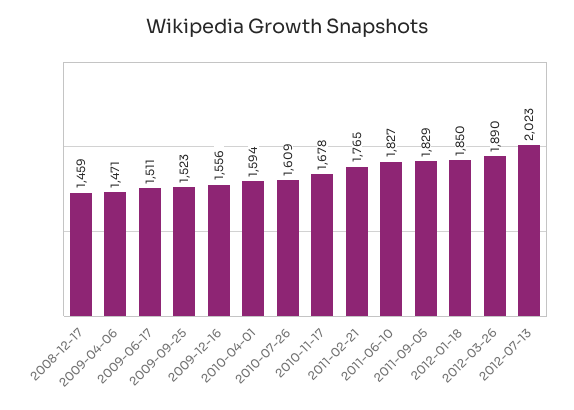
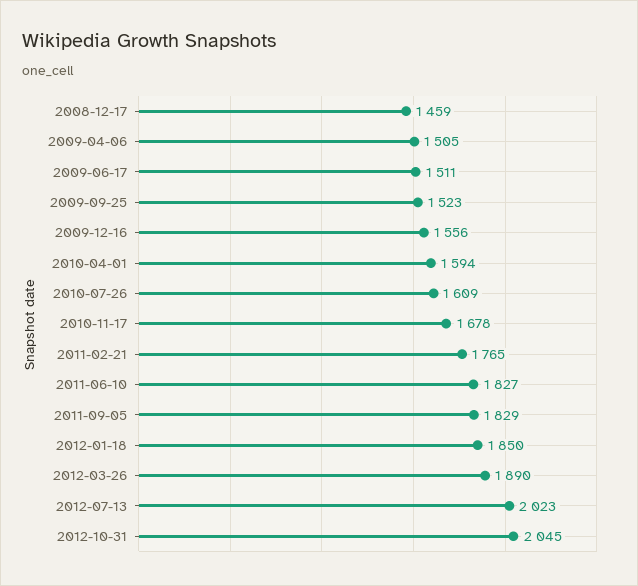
2009-04-06: 1471 -> 1505
2012-10-31: none -> 2045

